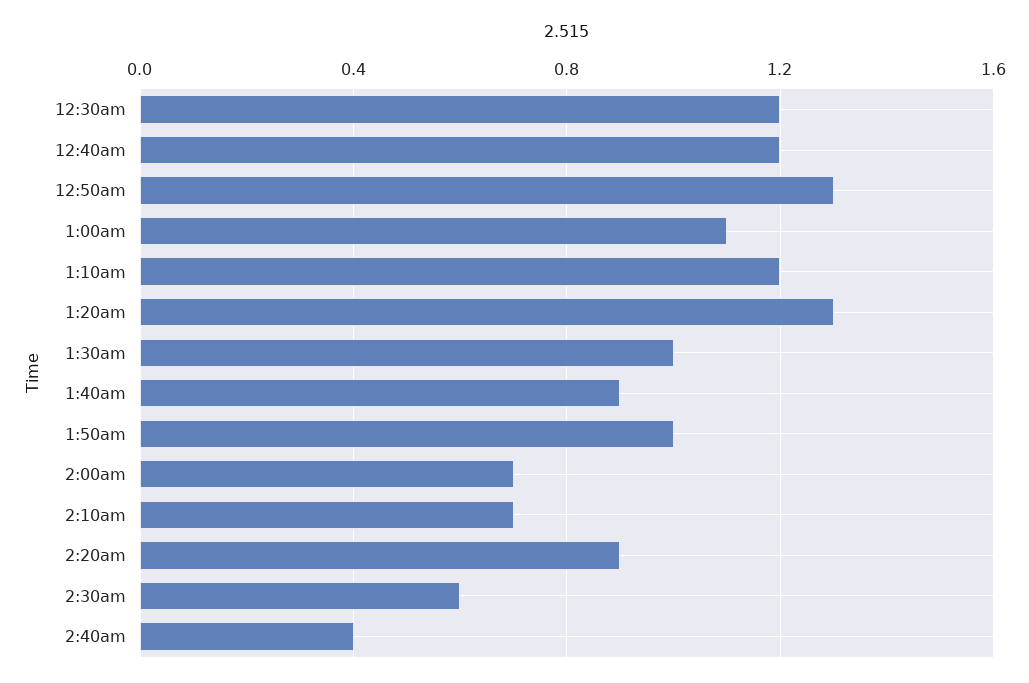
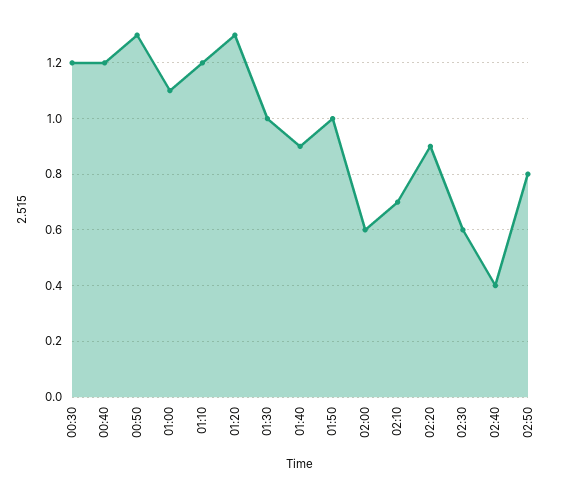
2:00am: 0.7 -> 0.6
02:50: none -> 0.8

